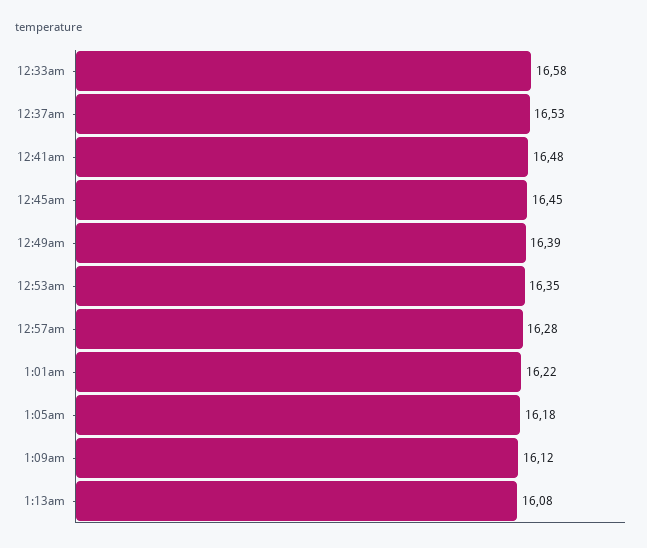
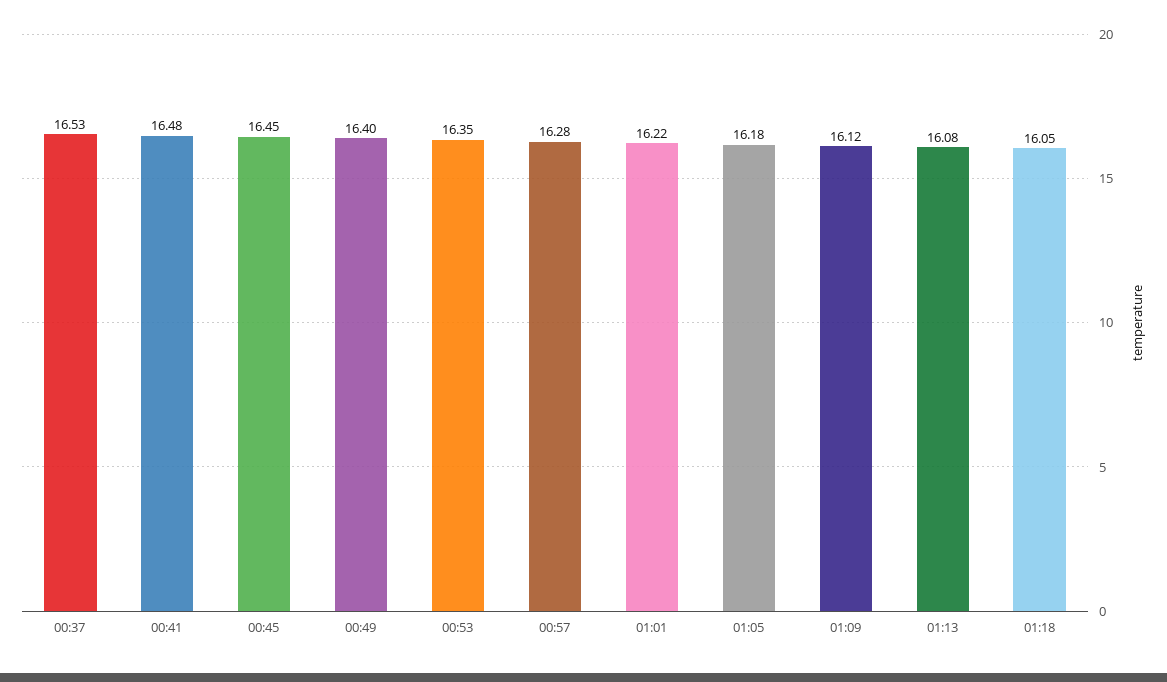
12:33am: 16.58 -> none
12:49am: 16.39 -> 16.4
01:18: none -> 16.05

